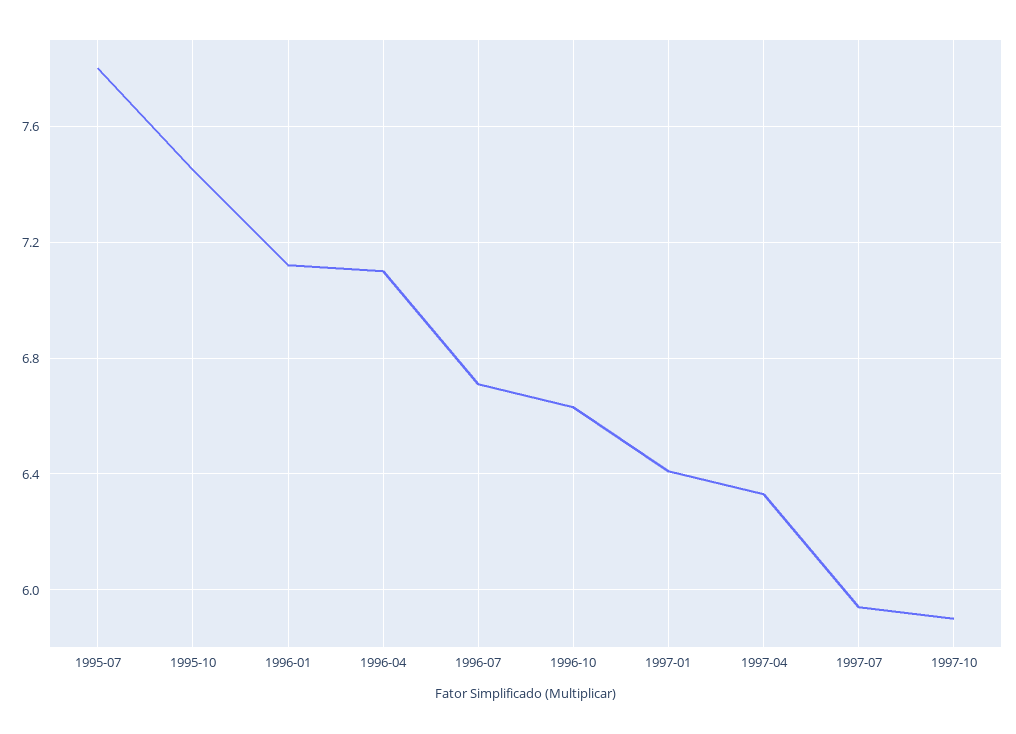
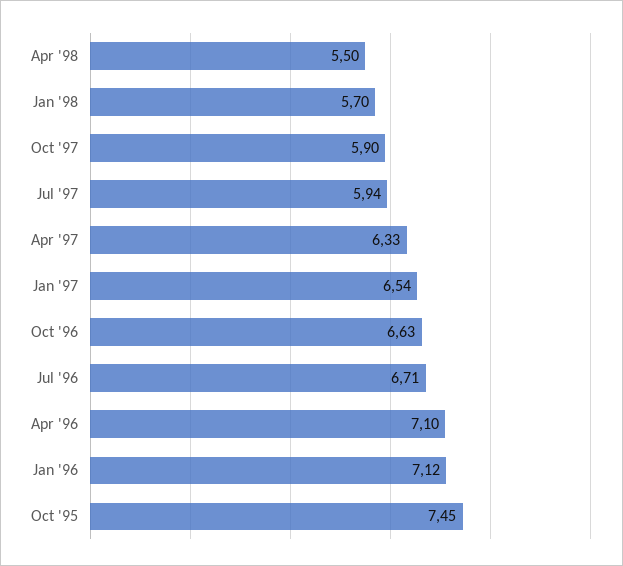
1995-07: 7.8 -> none
1997-01: 6.4 -> 6.54
Apr '98: none -> 5.5
Jan '98: none -> 5.7

